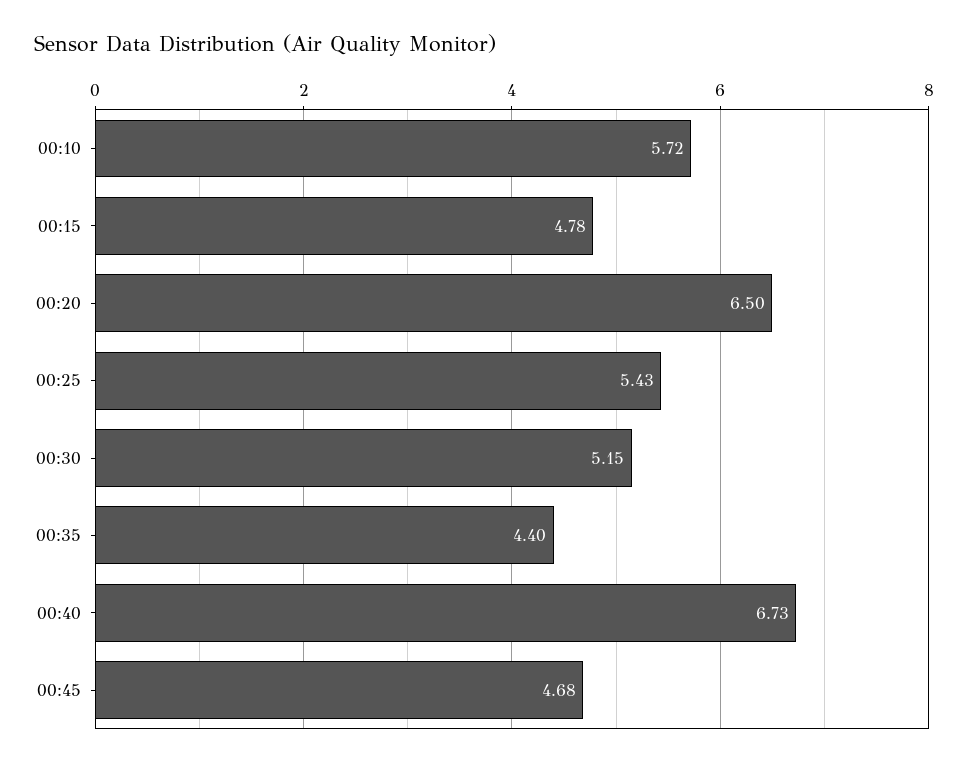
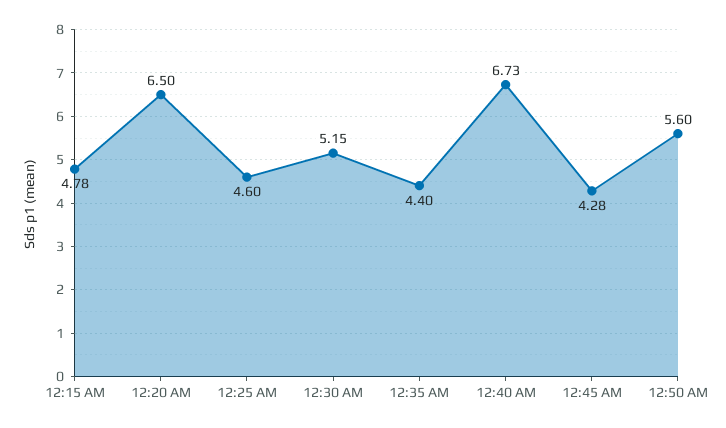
00:10: 5.72 -> none
00:25: 5.43 -> 4.6
00:45: 4.68 -> 4.28
12:50 AM: none -> 5.6

